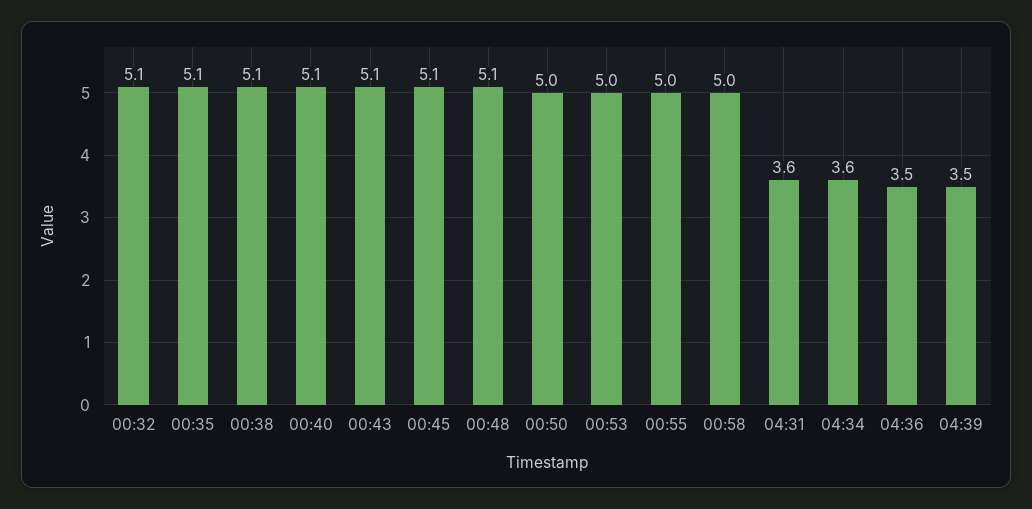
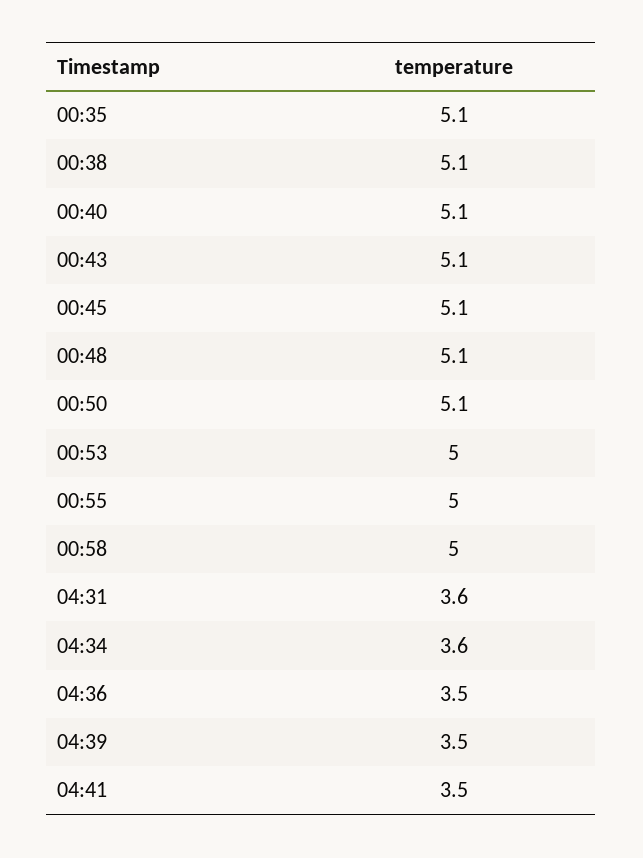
00:32: 5.1 -> none
00:50: 5 -> 5.1
04:41: none -> 3.5

